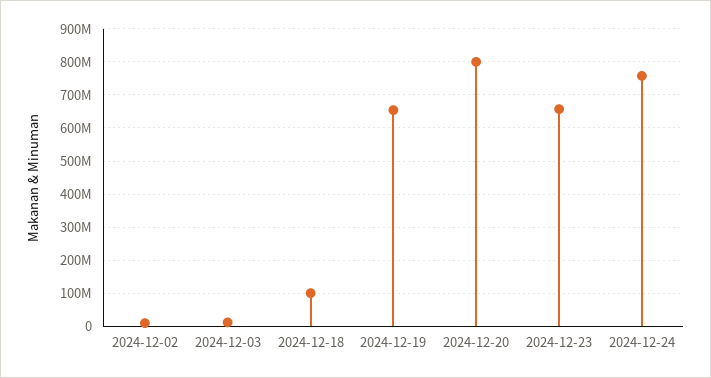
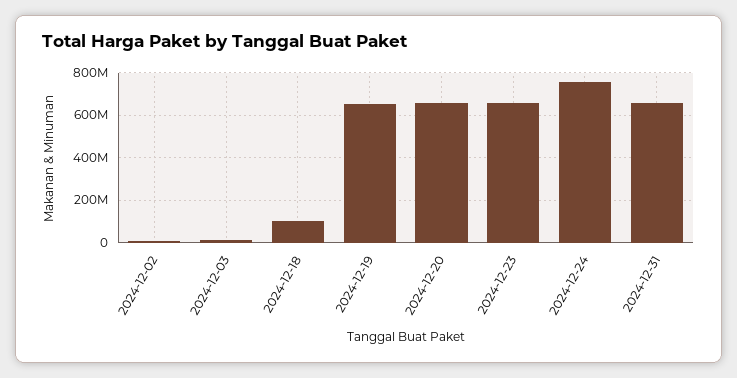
2024-12-20: 800000000 -> 650000000
2024-12-31: none -> 650000000

